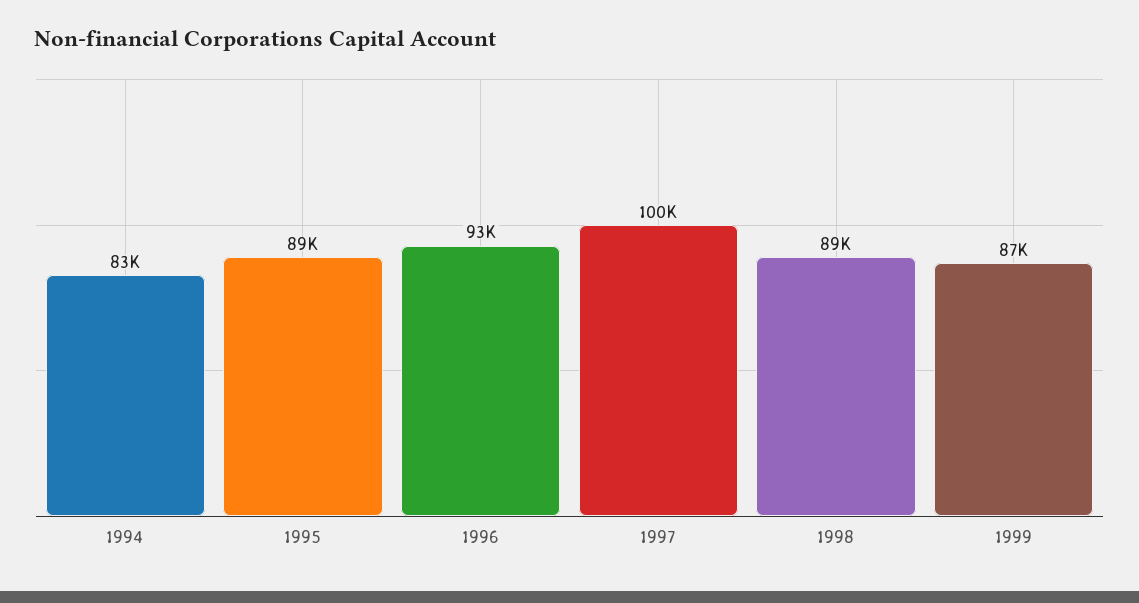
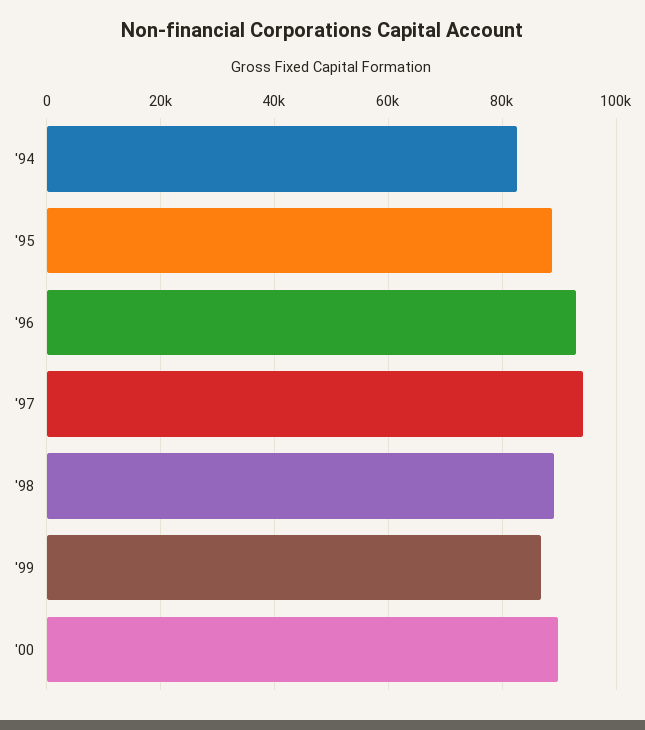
1997: 100000 -> 94000
'00: none -> 90000

